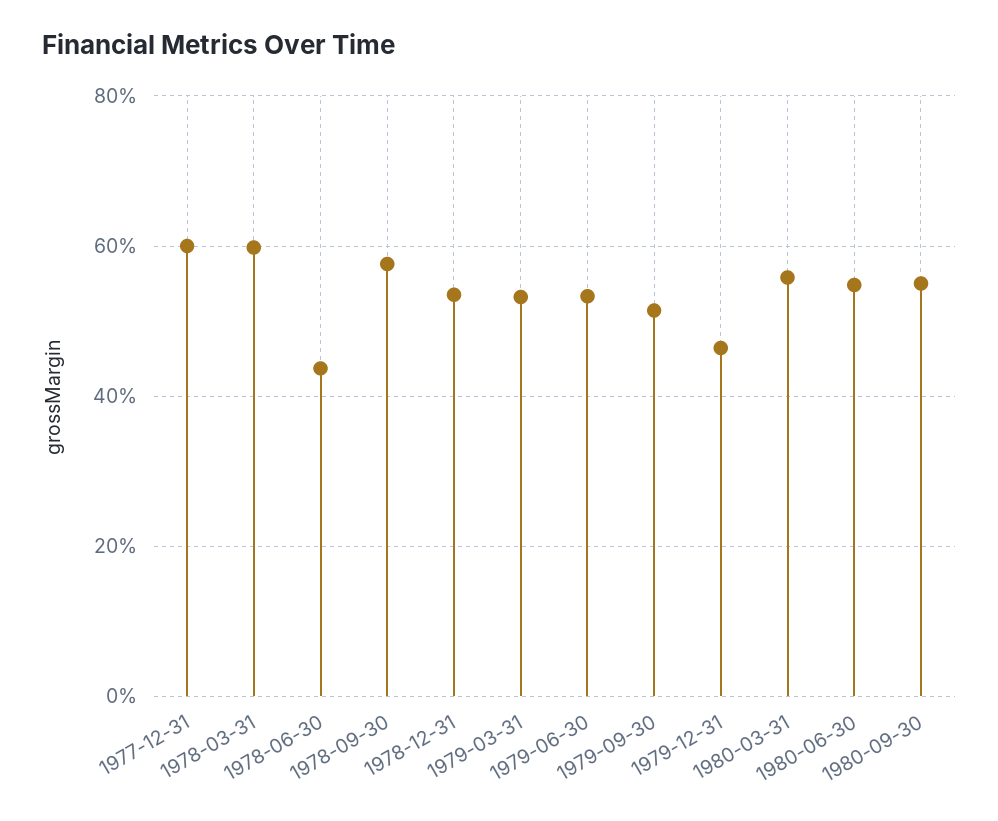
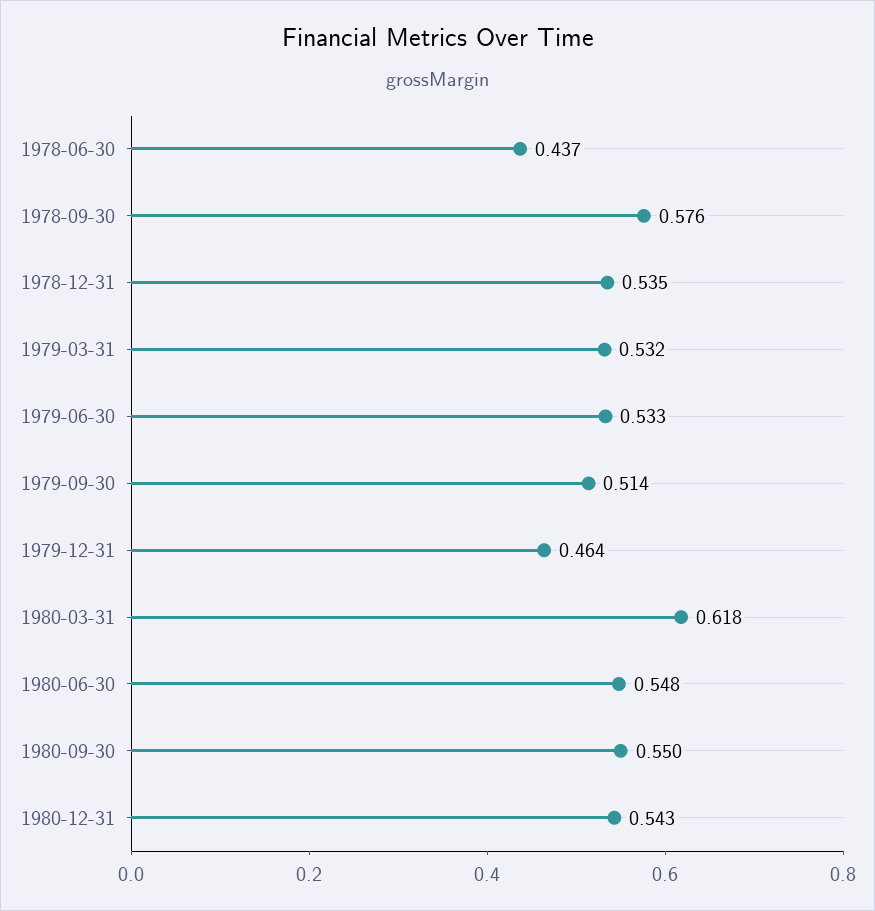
1977-12-31: 0.6 -> none
1978-03-31: 0.6 -> none
1980-03-31: 0.56 -> 0.618
1980-12-31: none -> 0.543

